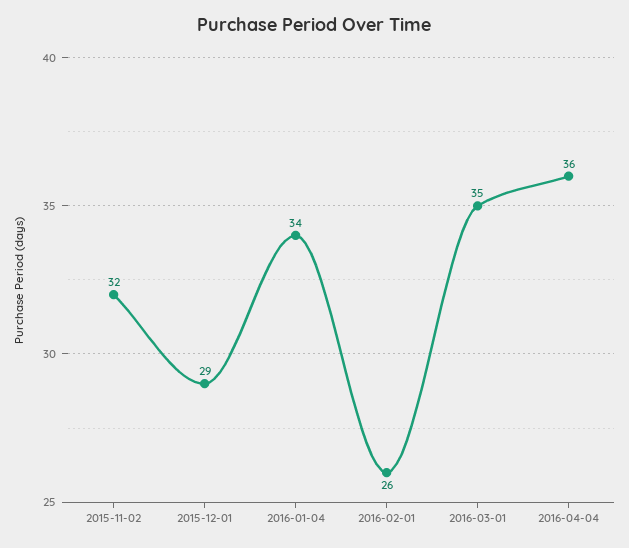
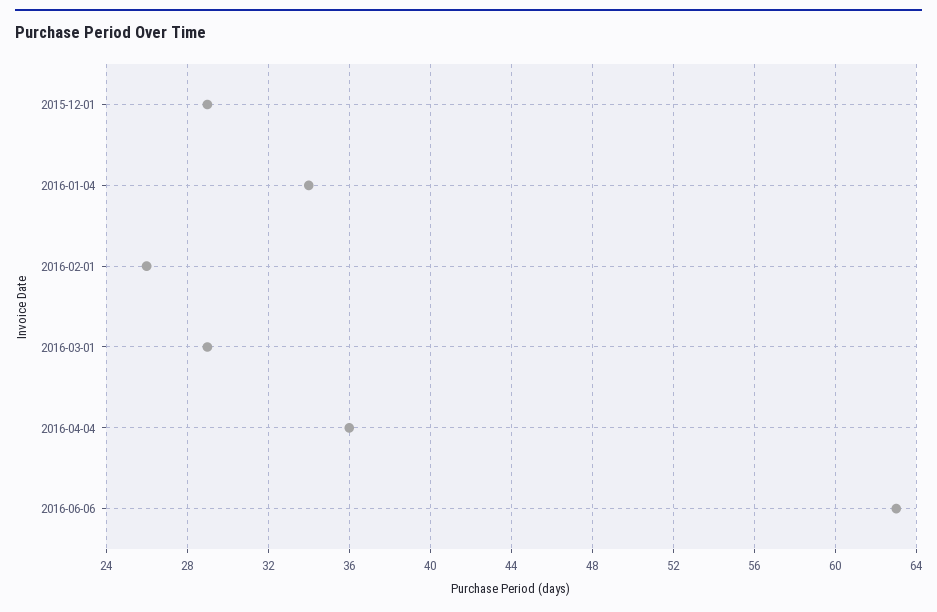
2015-11-02: 32 -> none
2016-03-01: 35 -> 29
2016-06-06: none -> 63

